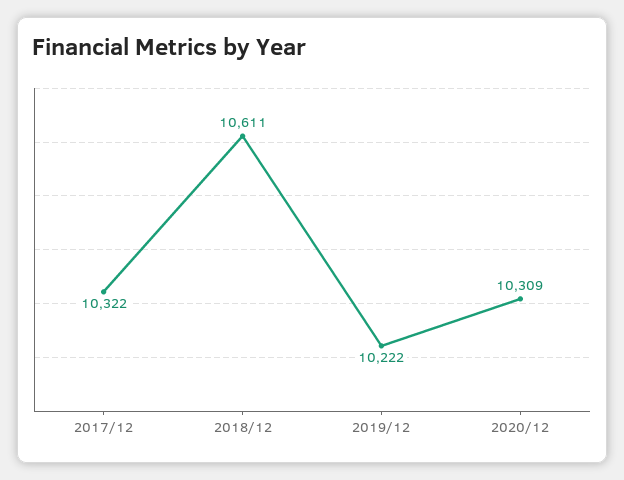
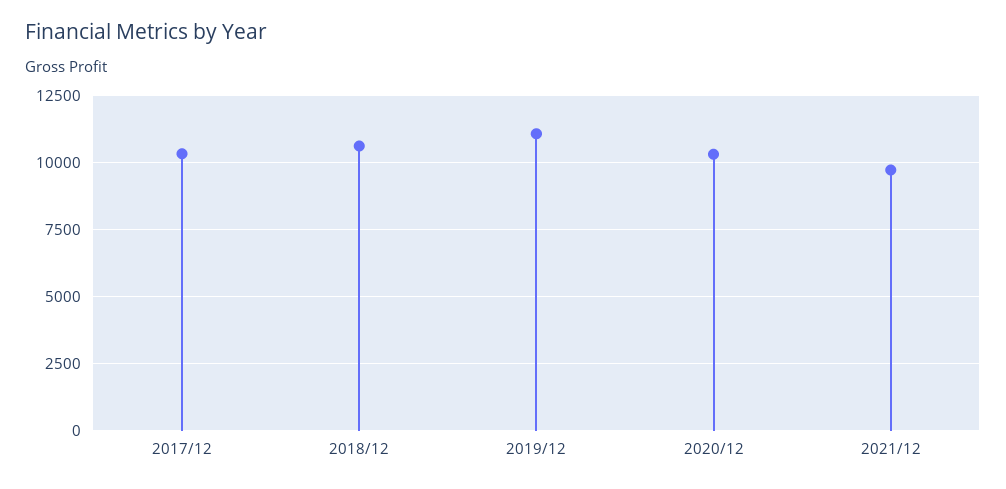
2019/12: 10222 -> 11000
2021/12: none -> 9750

